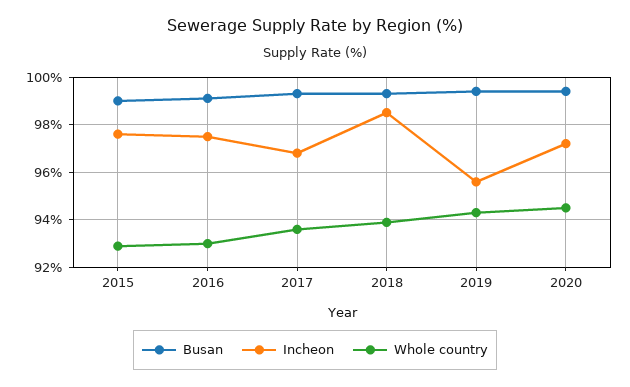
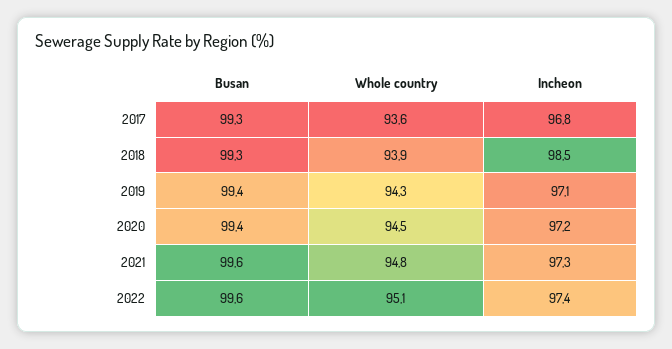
Busan, 2015: 99 -> none
Incheon, 2015: 97.5 -> none
Whole country, 2015: 93 -> none
Busan, 2016: 99 -> none
Incheon, 2016: 97.5 -> none
Whole country, 2016: 93 -> none
Incheon, 2019: 95.5 -> 97.1
Busan, 2021: none -> 99.6
Whole country, 2021: none -> 94.8
Incheon, 2021: none -> 97.3
Busan, 2022: none -> 99.6
Whole country, 2022: none -> 95.1
Incheon, 2022: none -> 97.4

